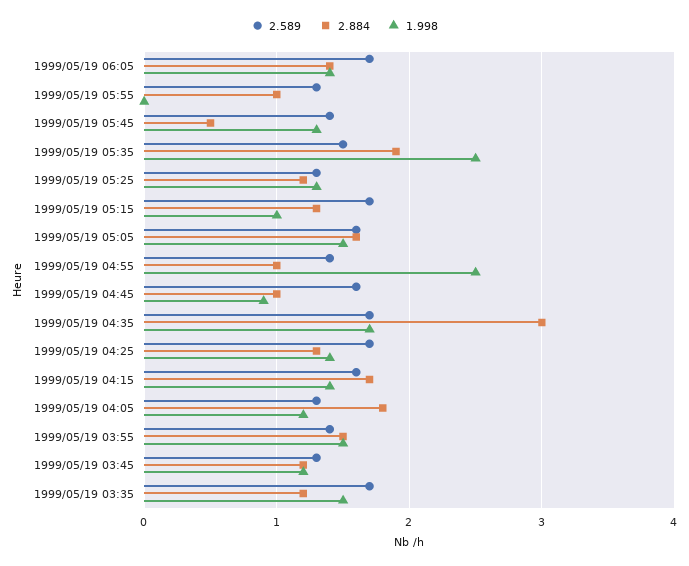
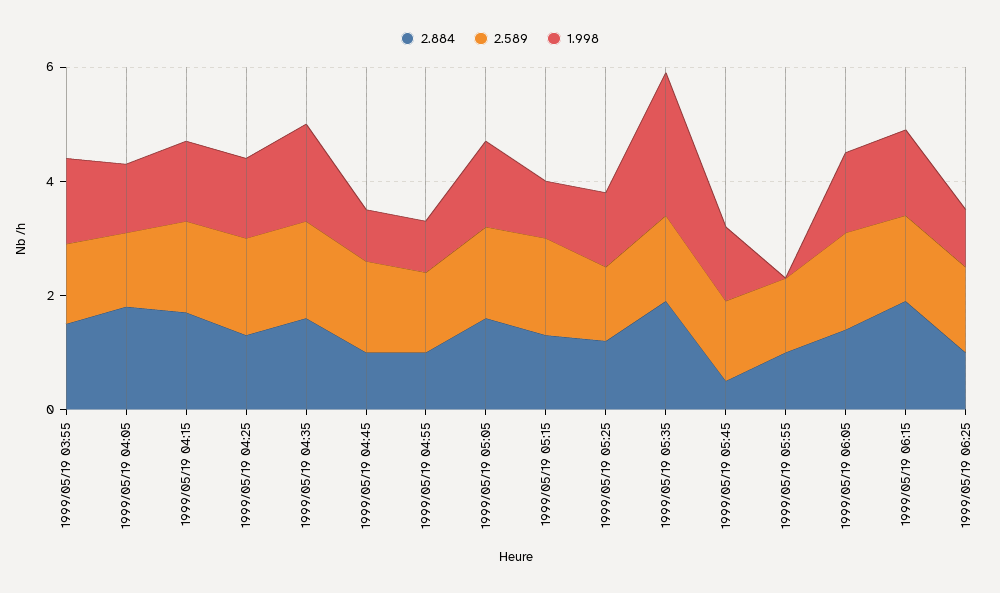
1.998, 1999/05/19 04:55: 2.5 -> 1
2.884, 1999/05/19 04:35: 3 -> 1.5
2.589, 1999/05/19 03:45: 1.3 -> none
2.884, 1999/05/19 03:45: 1.2 -> none
1.998, 1999/05/19 03:45: 1.2 -> none
2.589, 1999/05/19 03:35: 1.7 -> none
2.884, 1999/05/19 03:35: 1.2 -> none
1.998, 1999/05/19 03:35: 1.5 -> none
2.884, 1999/05/19 06:15: none -> 2
2.589, 1999/05/19 06:15: none -> 1.5
1.998, 1999/05/19 06:15: none -> 1.5
2.884, 1999/05/19 06:25: none -> 1
2.589, 1999/05/19 06:25: none -> 1.5
1.998, 1999/05/19 06:25: none -> 1

